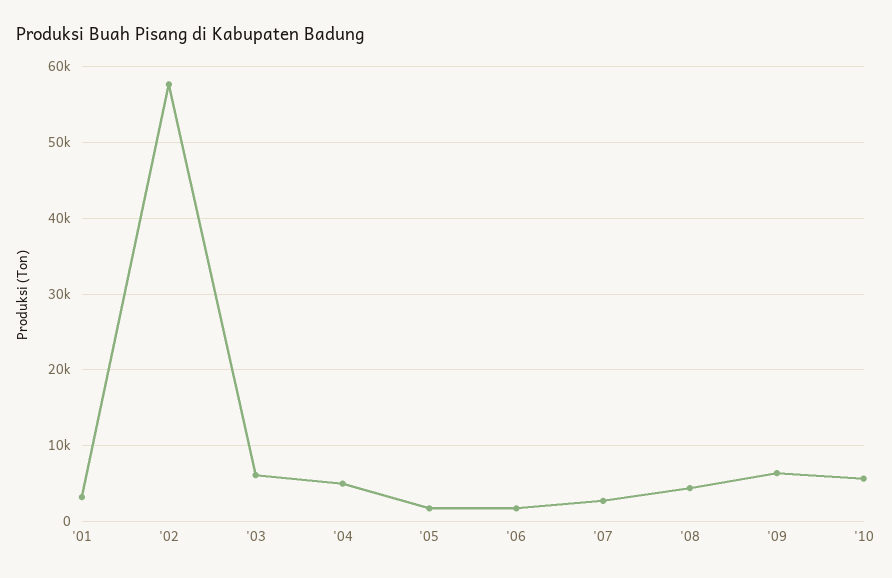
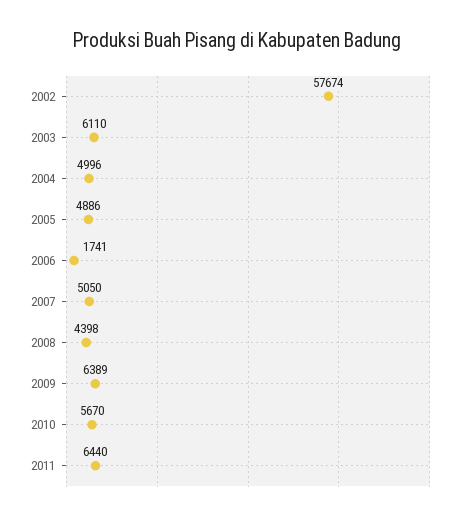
'01: 3000 -> none
'05: 2000 -> 4886
'07: 3000 -> 5050
2011: none -> 6440

